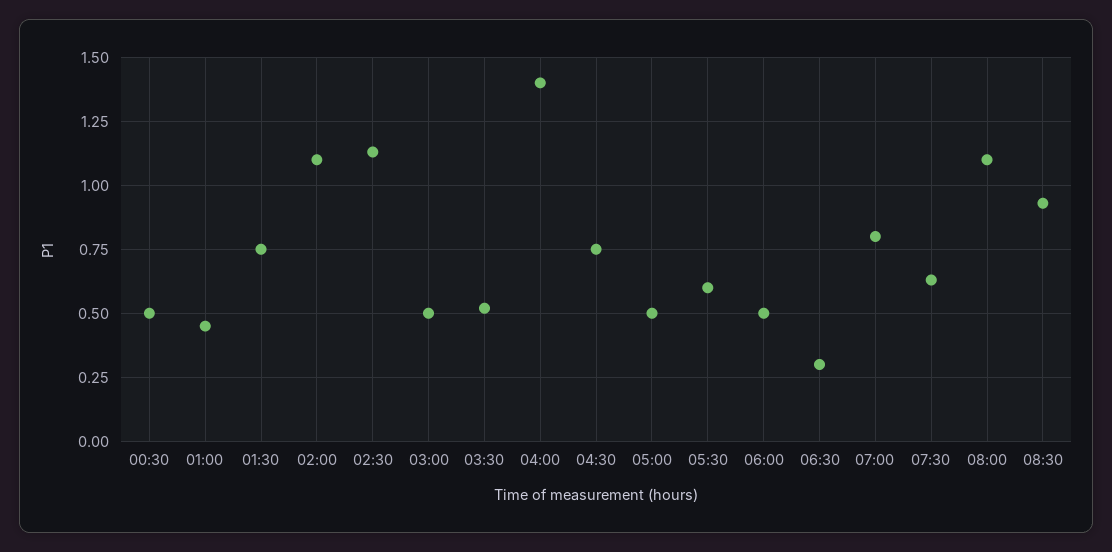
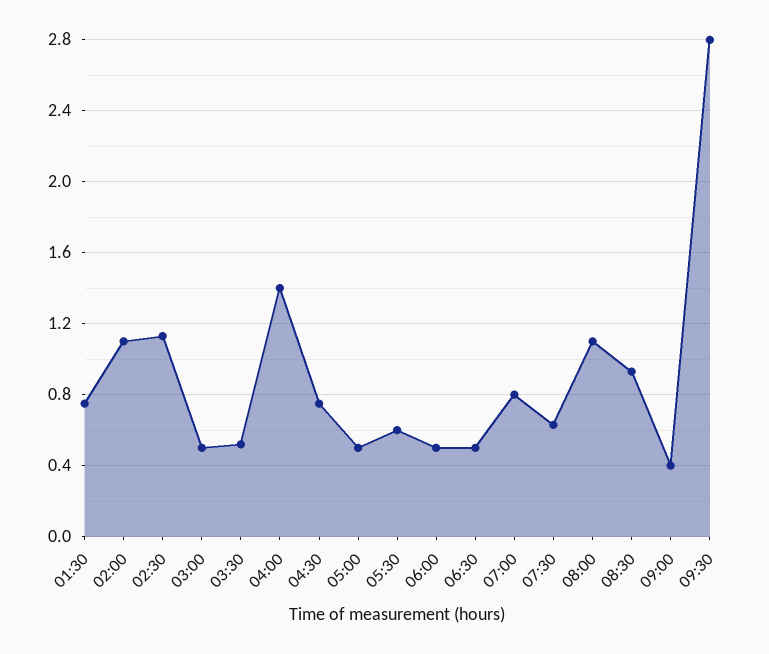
00:30: 0.5 -> none
01:00: 0.45 -> none
06:30: 0.3 -> 0.5
09:00: none -> 0.4
09:30: none -> 2.8

